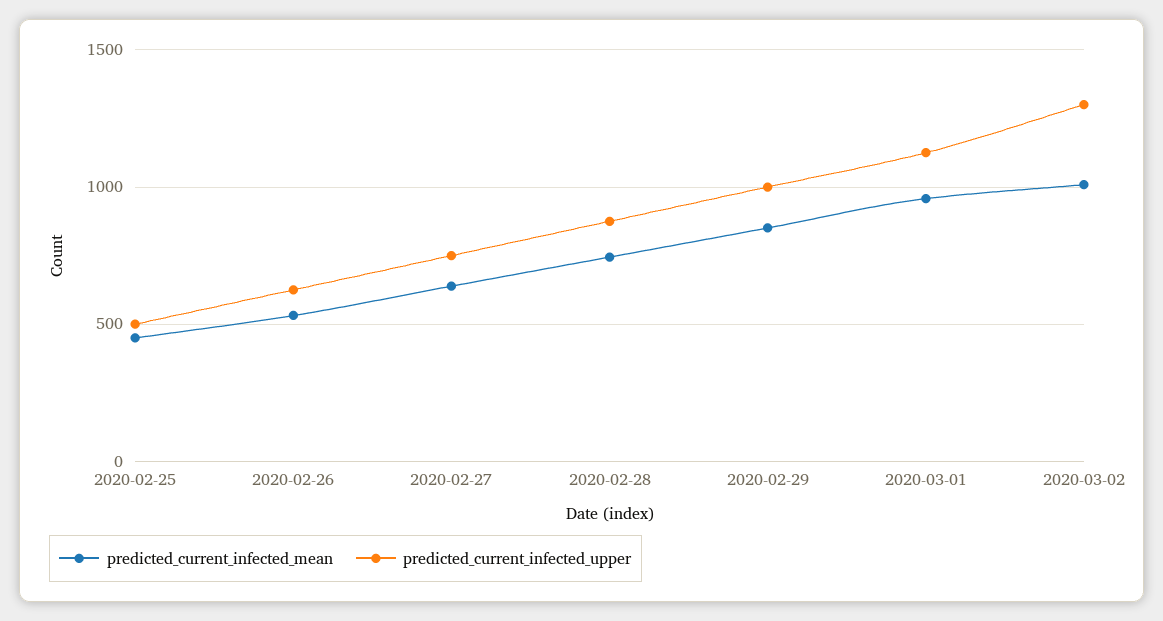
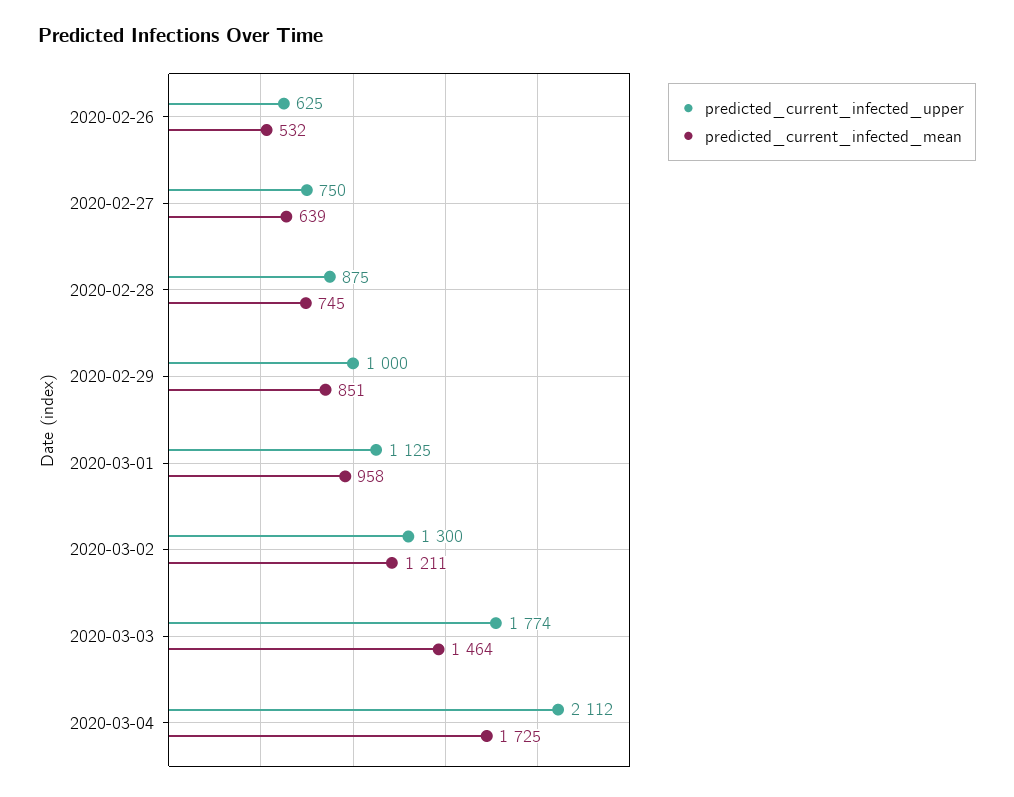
predicted_current_infected_mean, 2020-02-25: 450 -> none
predicted_current_infected_upper, 2020-02-25: 500 -> none
predicted_current_infected_mean, 2020-03-02: 1000 -> 1211
predicted_current_infected_upper, 2020-03-03: none -> 1774
predicted_current_infected_mean, 2020-03-03: none -> 1464
predicted_current_infected_upper, 2020-03-04: none -> 2112
predicted_current_infected_mean, 2020-03-04: none -> 1725

